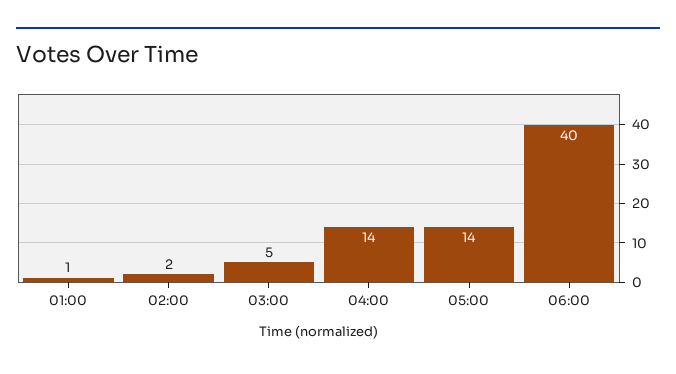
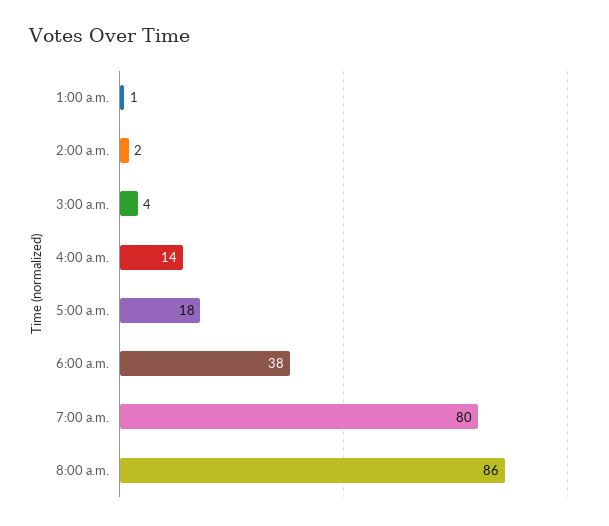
03:00: 5 -> 4
05:00: 14 -> 18
06:00: 40 -> 38
7:00 a.m.: none -> 80
8:00 a.m.: none -> 86

